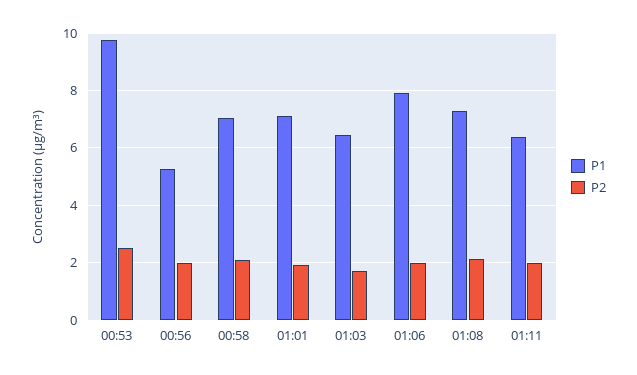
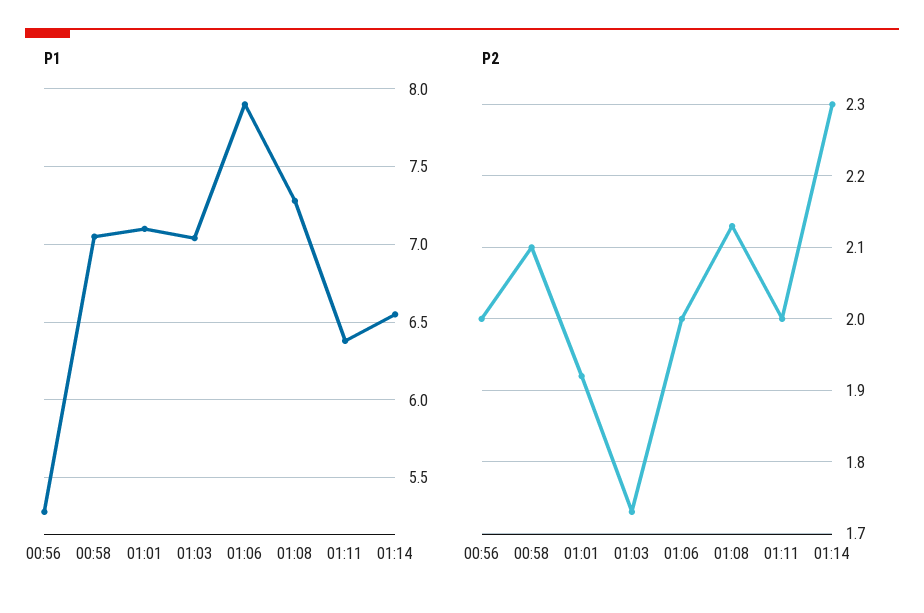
P1, 00:53: 9.75 -> none
P2, 00:53: 2.5 -> none
P1, 01:03: 6.5 -> 7.05
P1, 01:14: none -> 6.55
P2, 01:14: none -> 2.3

